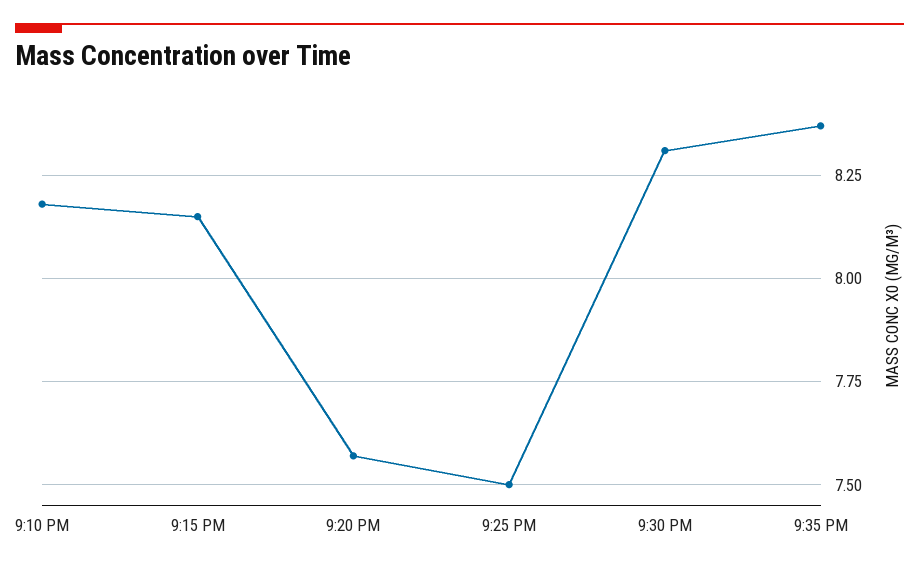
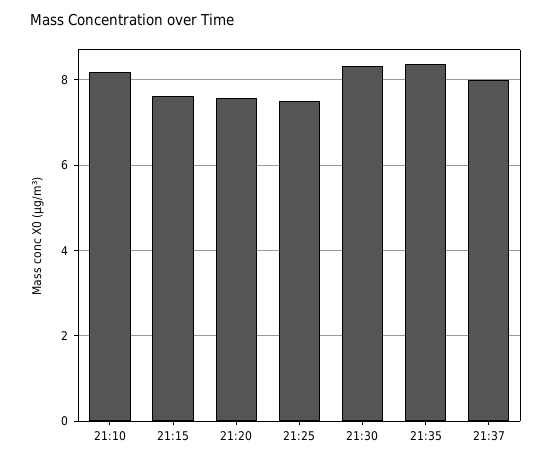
9:15 PM: 8.15 -> 7.6
21:37: none -> 8

